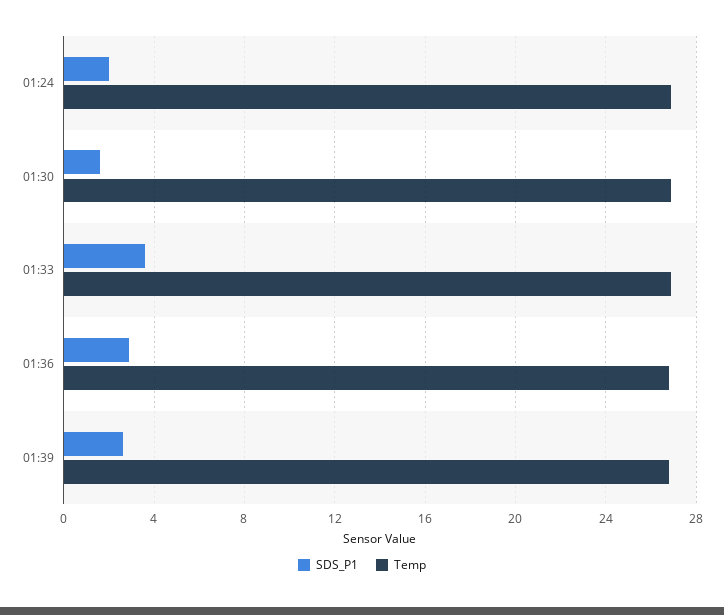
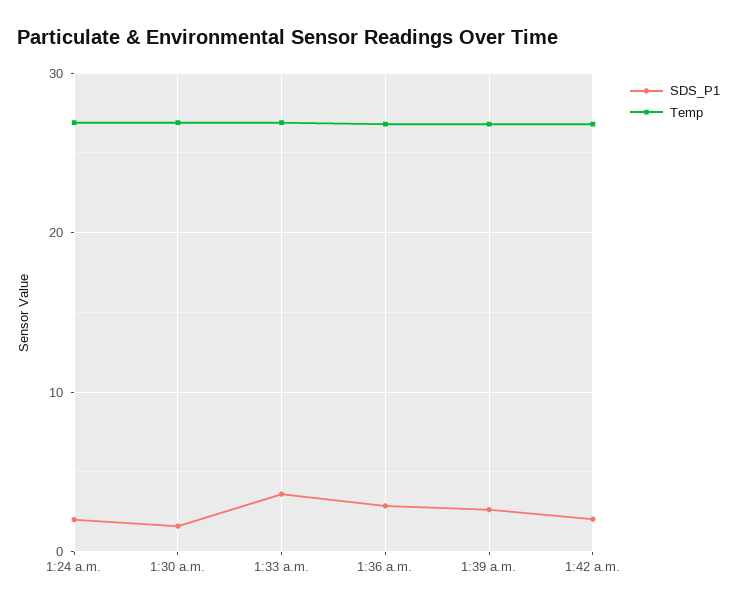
SDS_P1, 1:42 a.m.: none -> 2
Temp, 1:42 a.m.: none -> 27

